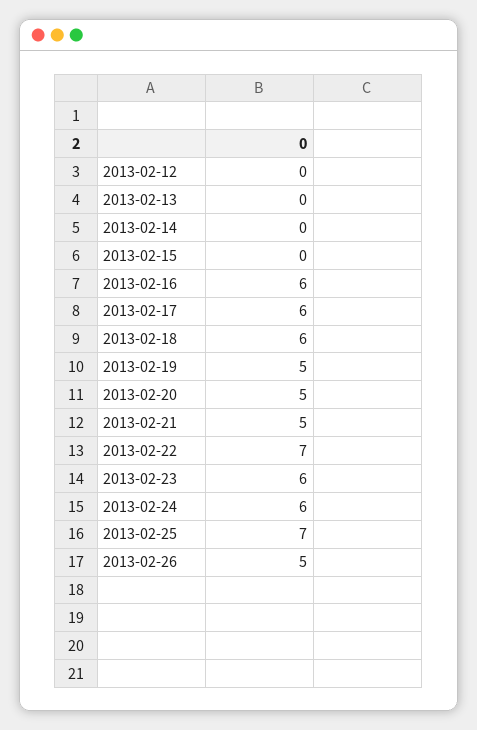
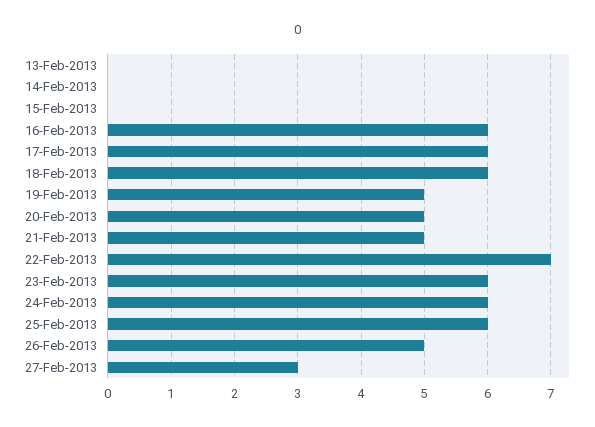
2013-02-12: 0 -> none
2013-02-25: 7 -> 6
27-Feb-2013: none -> 3

